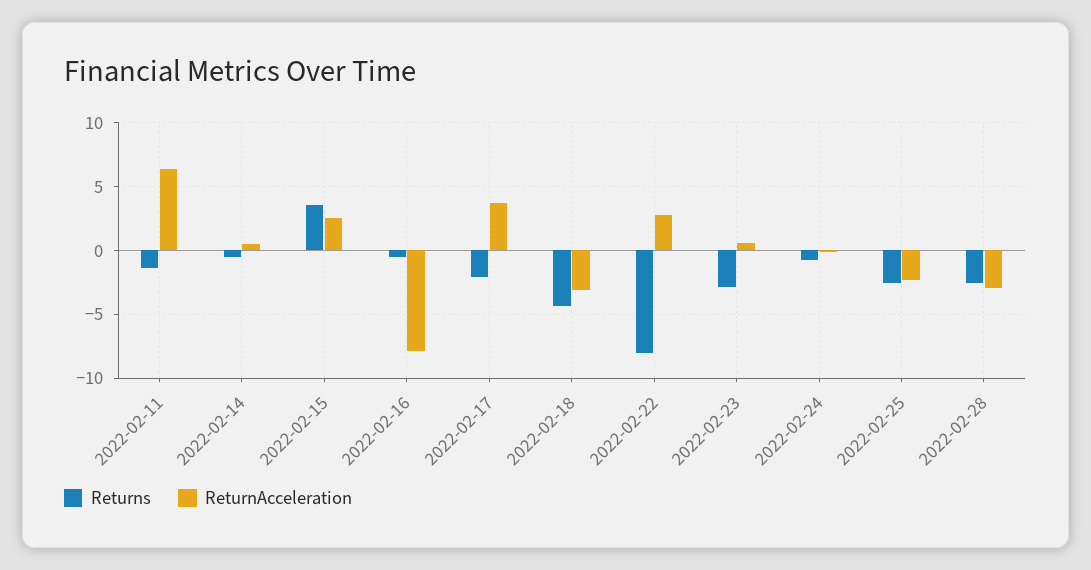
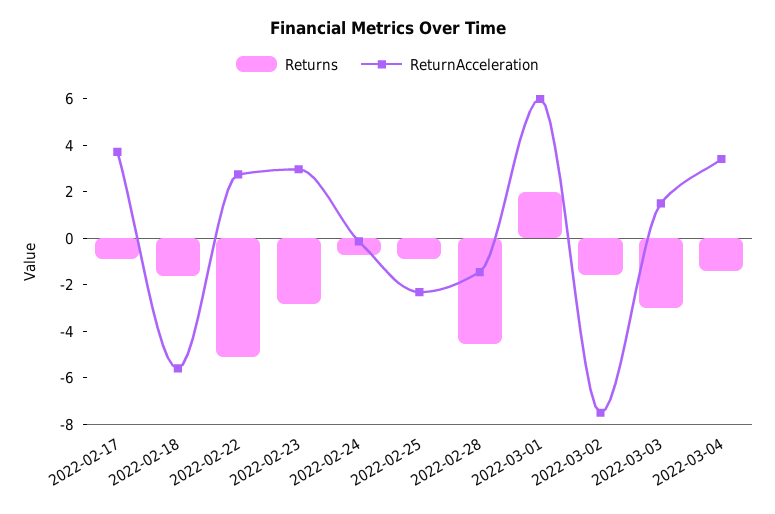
Returns, 2022-02-11: -1.5 -> none
ReturnAcceleration, 2022-02-11: 6.5 -> none
Returns, 2022-02-14: -0.5 -> none
ReturnAcceleration, 2022-02-14: 0.5 -> none
Returns, 2022-02-15: 3.5 -> none
ReturnAcceleration, 2022-02-15: 2.5 -> none
Returns, 2022-02-16: -0.5 -> none
ReturnAcceleration, 2022-02-16: -8 -> none
Returns, 2022-02-17: -2 -> -1
Returns, 2022-02-18: -4.5 -> -1.5
ReturnAcceleration, 2022-02-18: -3 -> -5.5
Returns, 2022-02-22: -8 -> -5
ReturnAcceleration, 2022-02-23: 0.5 -> 3
Returns, 2022-02-25: -2.5 -> -1
Returns, 2022-02-28: -2.5 -> -4.5
ReturnAcceleration, 2022-02-28: -3 -> -1.5
Returns, 2022-03-01: none -> 2
ReturnAcceleration, 2022-03-01: none -> 6
Returns, 2022-03-02: none -> -1.5
ReturnAcceleration, 2022-03-02: none -> -7.5
Returns, 2022-03-03: none -> -3
ReturnAcceleration, 2022-03-03: none -> 1.5
Returns, 2022-03-04: none -> -1.5
ReturnAcceleration, 2022-03-04: none -> 3.5

